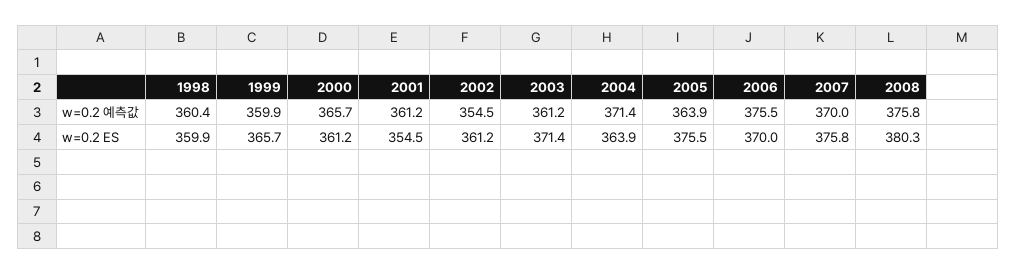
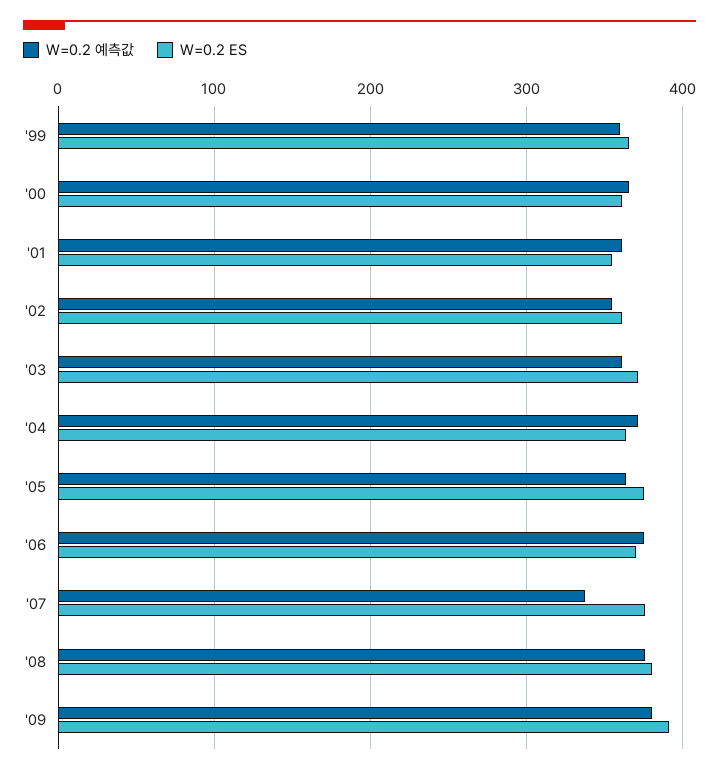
w=0.2 예측값, 1998: 360.4 -> none
w=0.2 예측값, 2007: 370 -> 340
w=0.2 ES, 1998: 359.9 -> none
w=0.2 예측값, '09: none -> 380
w=0.2 ES, '09: none -> 390

